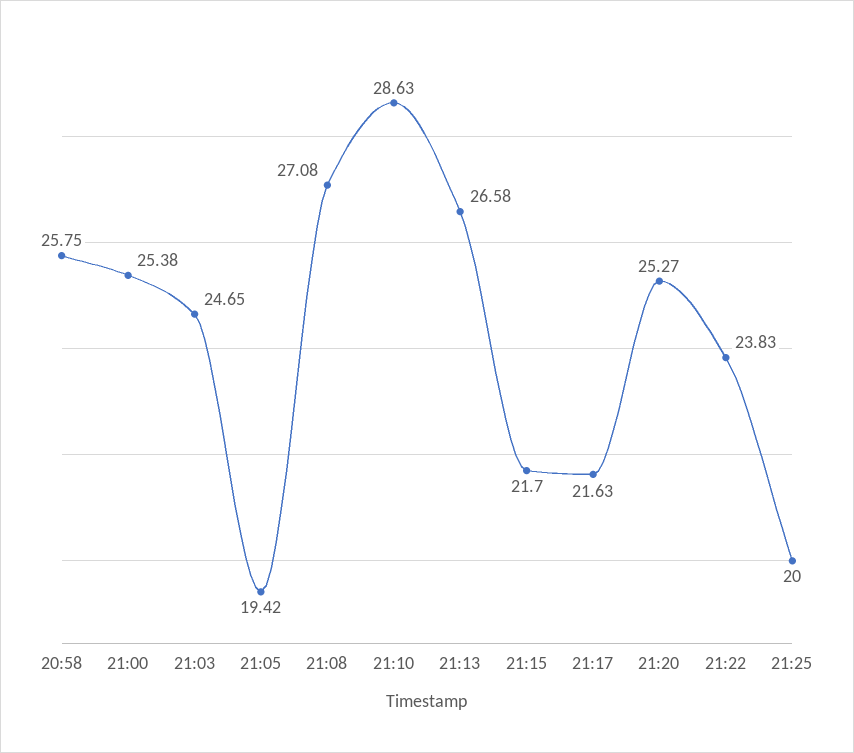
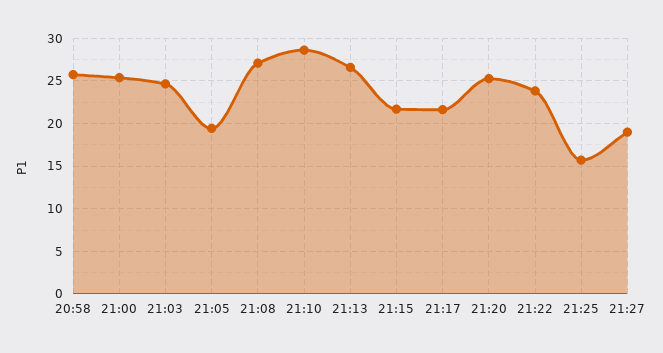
21:25: 20 -> 16
21:27: none -> 19

